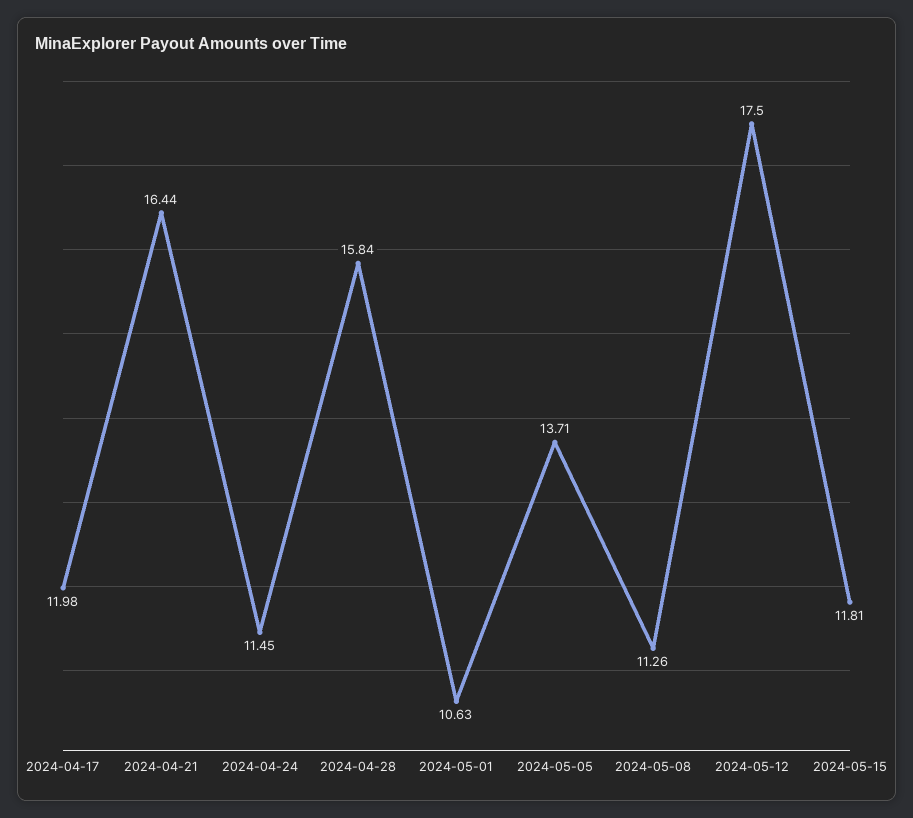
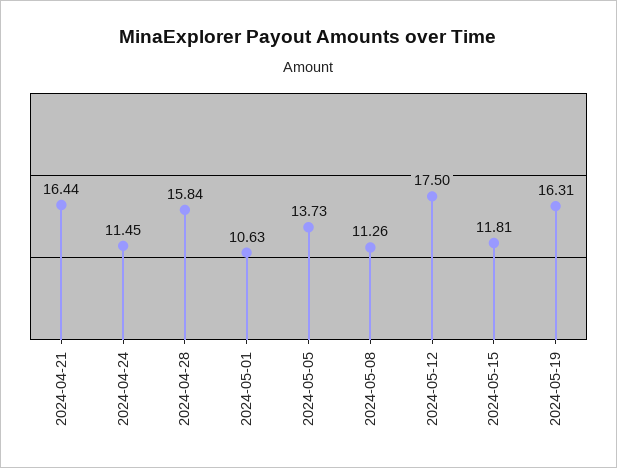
2024-04-17: 11.98 -> none
2024-05-05: 13.71 -> 13.73
2024-05-19: none -> 16.31

